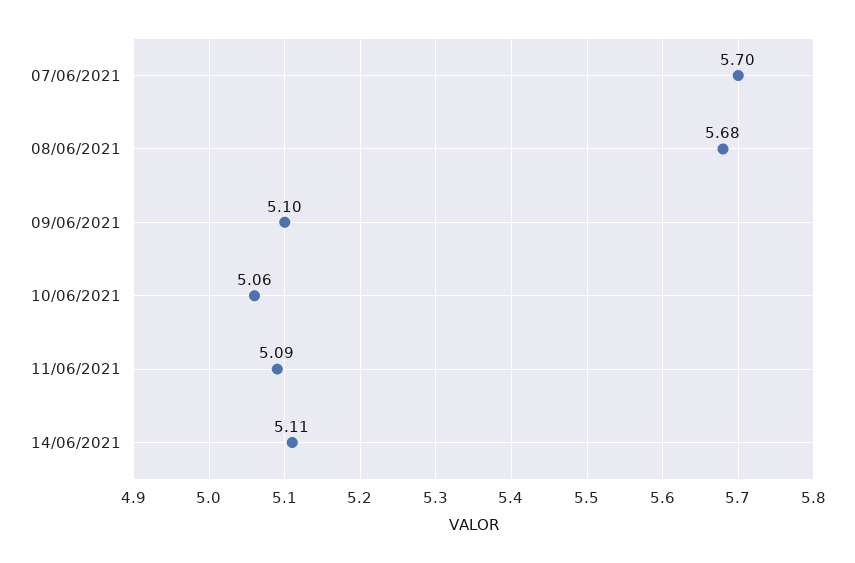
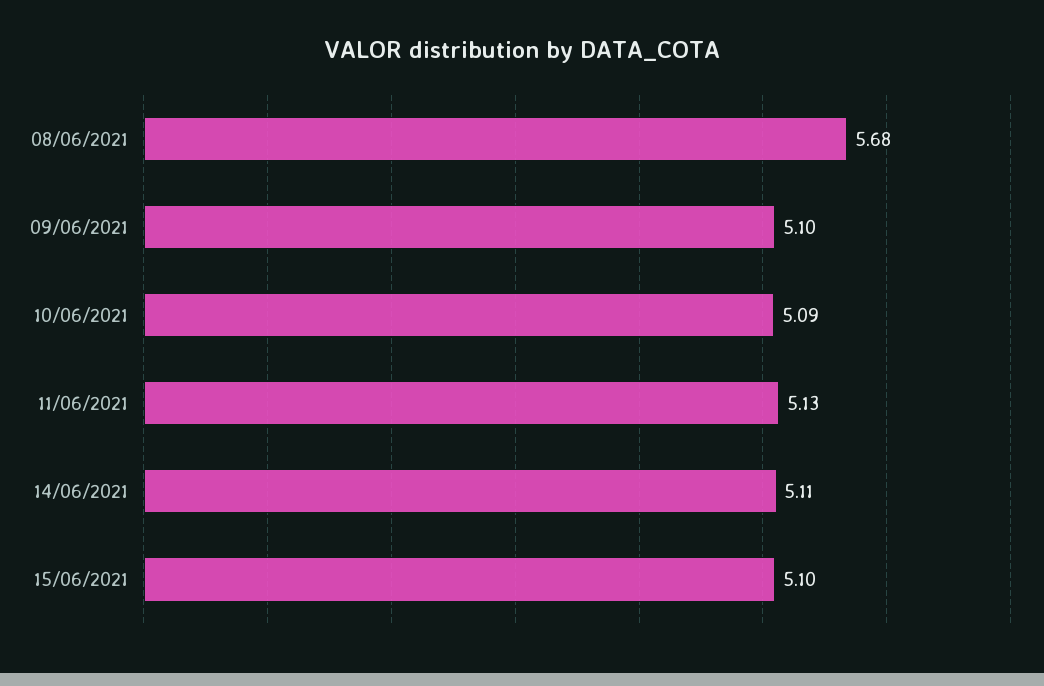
07/06/2021: 5.7 -> none
10/06/2021: 5.06 -> 5.09
11/06/2021: 5.09 -> 5.13
15/06/2021: none -> 5.1

